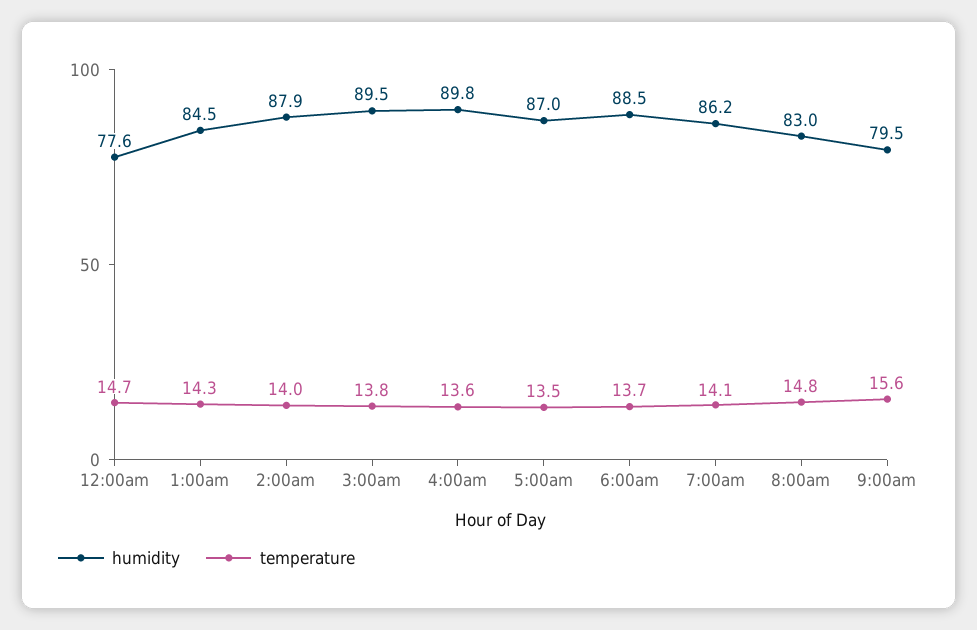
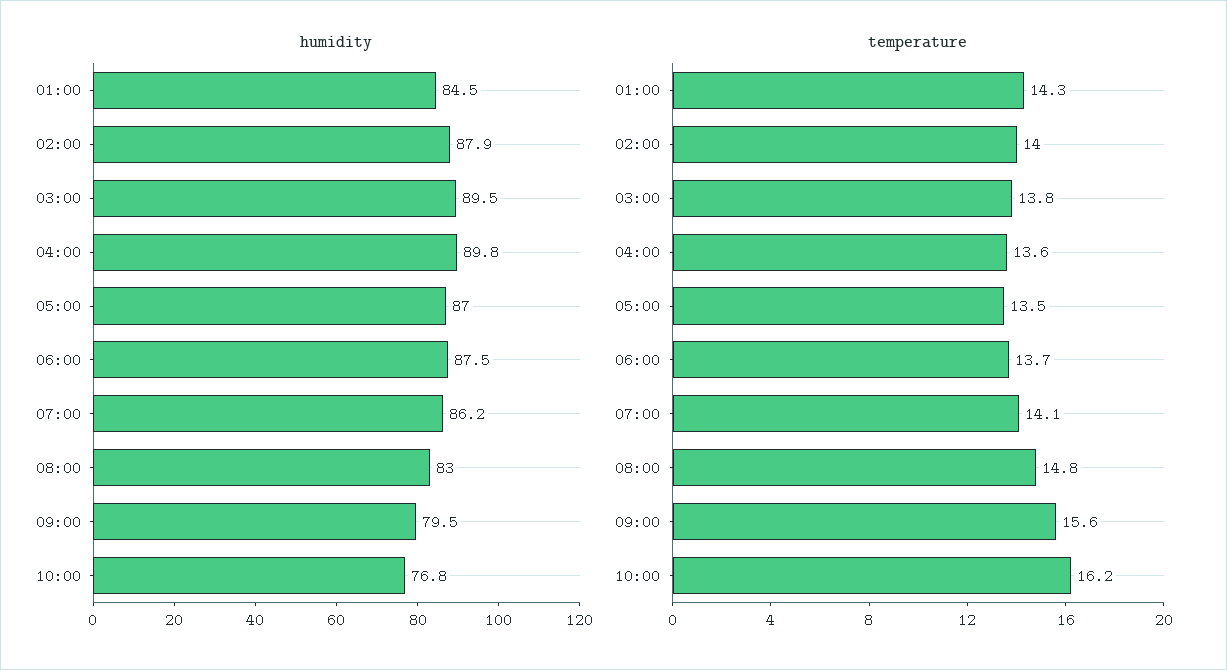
humidity, 12:00am: 77.6 -> none
temperature, 12:00am: 14.7 -> none
humidity, 6:00am: 88.5 -> 87.5
humidity, 10:00: none -> 76.8
temperature, 10:00: none -> 16.2

